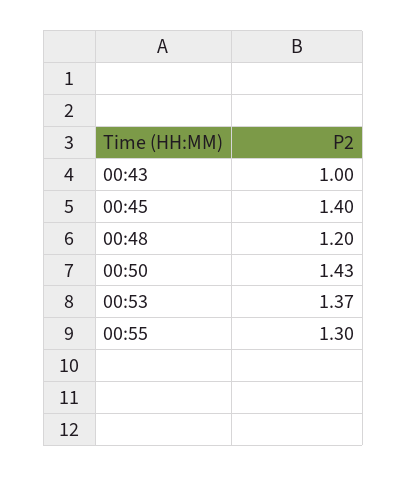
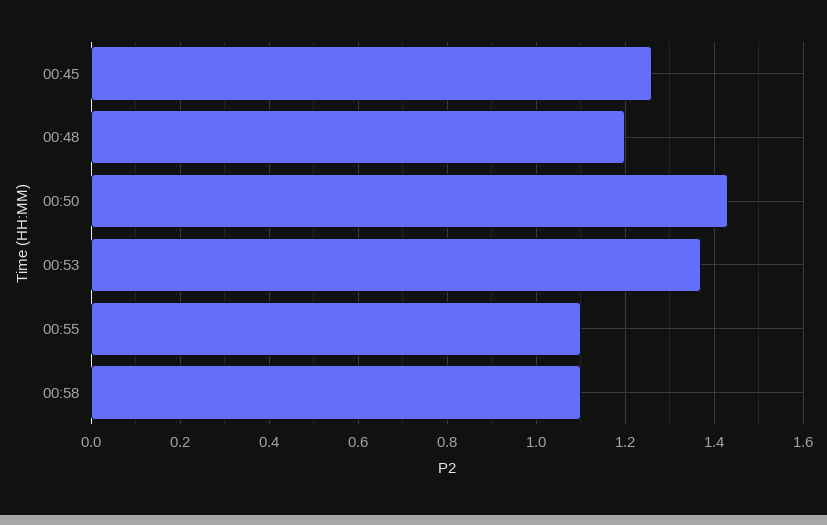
00:43: 1 -> none
00:45: 1.4 -> 1.25
00:55: 1.3 -> 1.1
00:58: none -> 1.1

